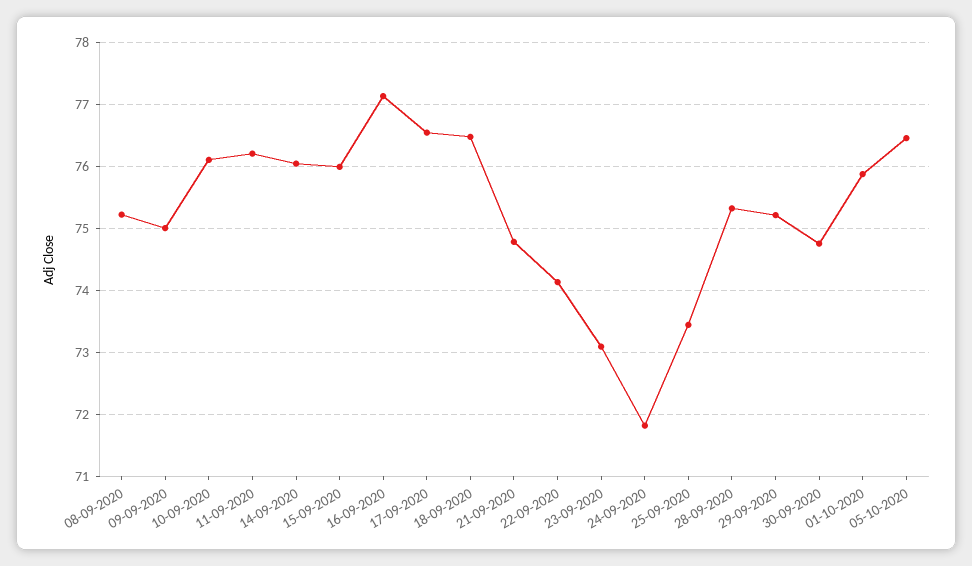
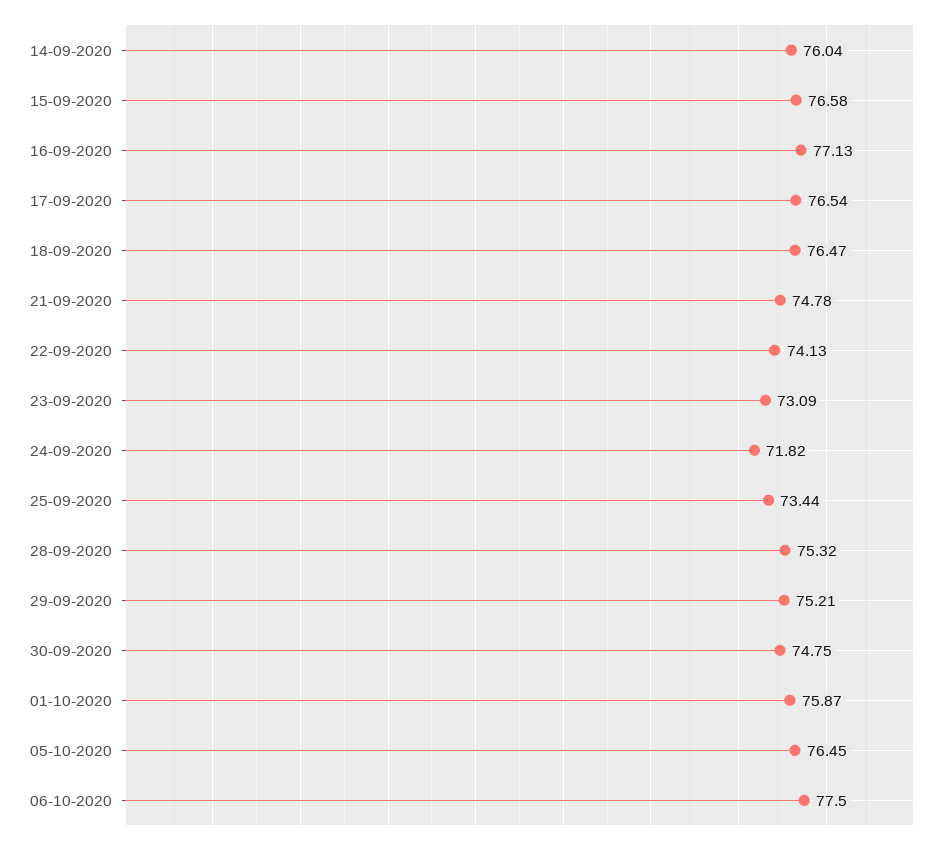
08-09-2020: 75.2 -> none
09-09-2020: 75 -> none
10-09-2020: 76.1 -> none
11-09-2020: 76.2 -> none
15-09-2020: 76 -> 76.58
06-10-2020: none -> 77.5

